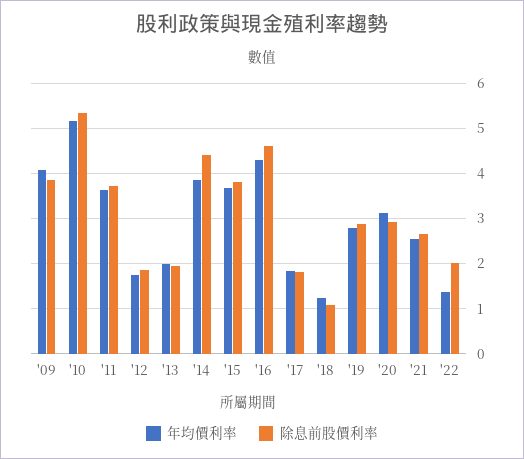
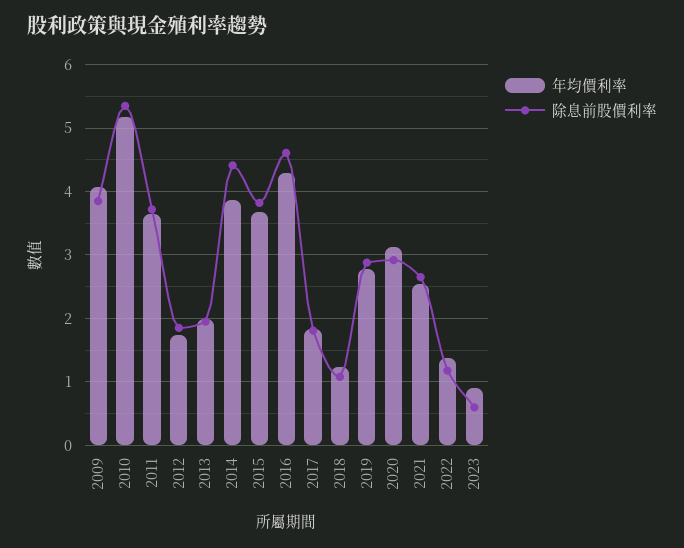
除息前股價利率, '22: 2 -> 1.2
年均價利率, 2023: none -> 0.9
除息前股價利率, 2023: none -> 0.6

